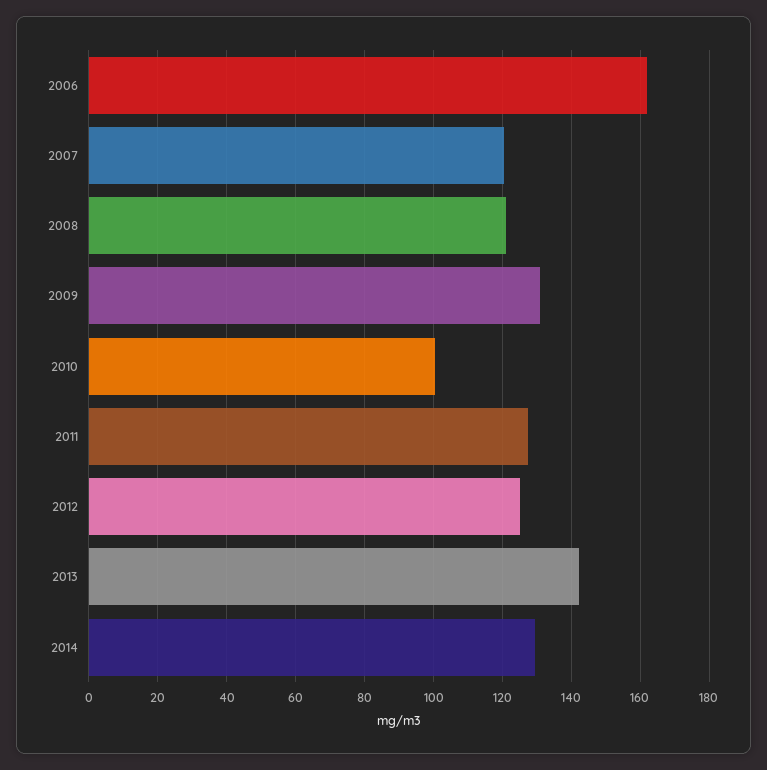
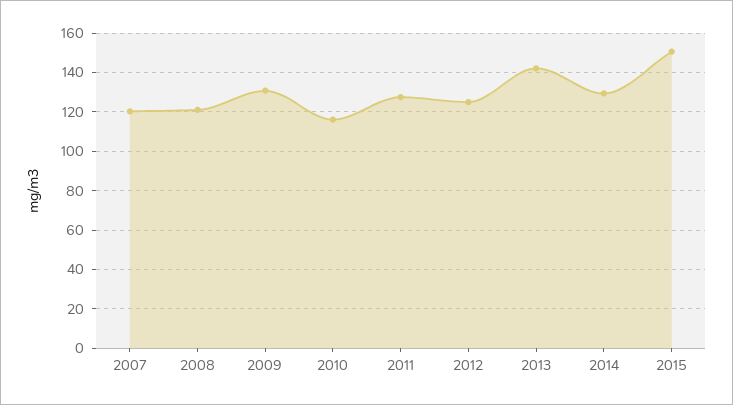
2006: 162 -> none
2010: 100 -> 115
2015: none -> 150

